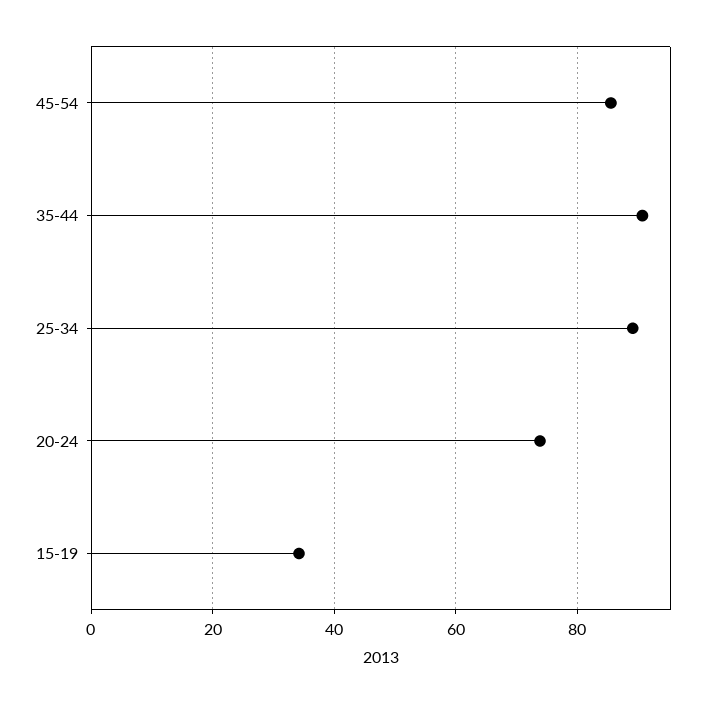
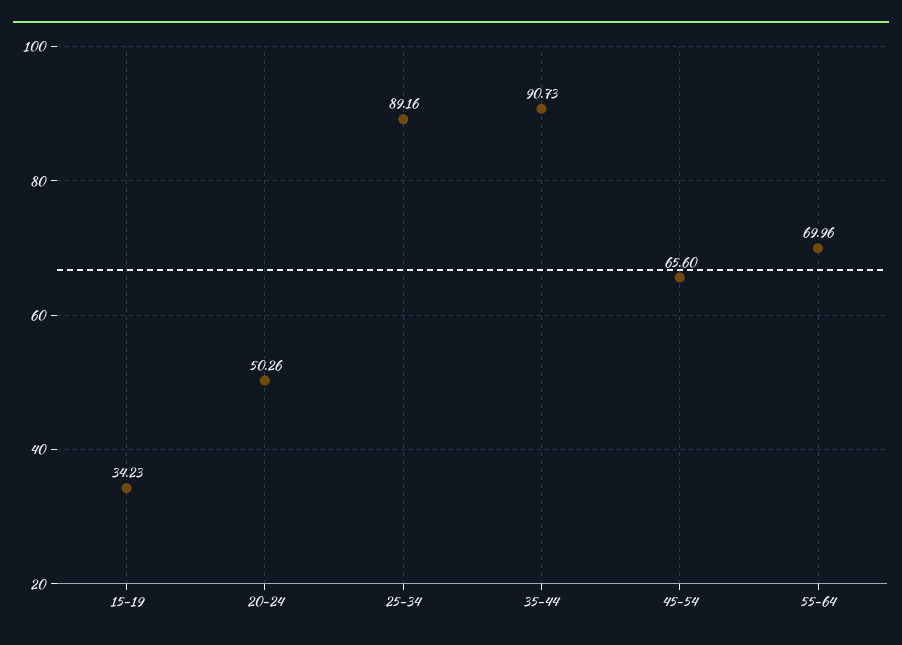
45-54: 86 -> 65.6
20-24: 74 -> 50.26
55-64: none -> 69.96

